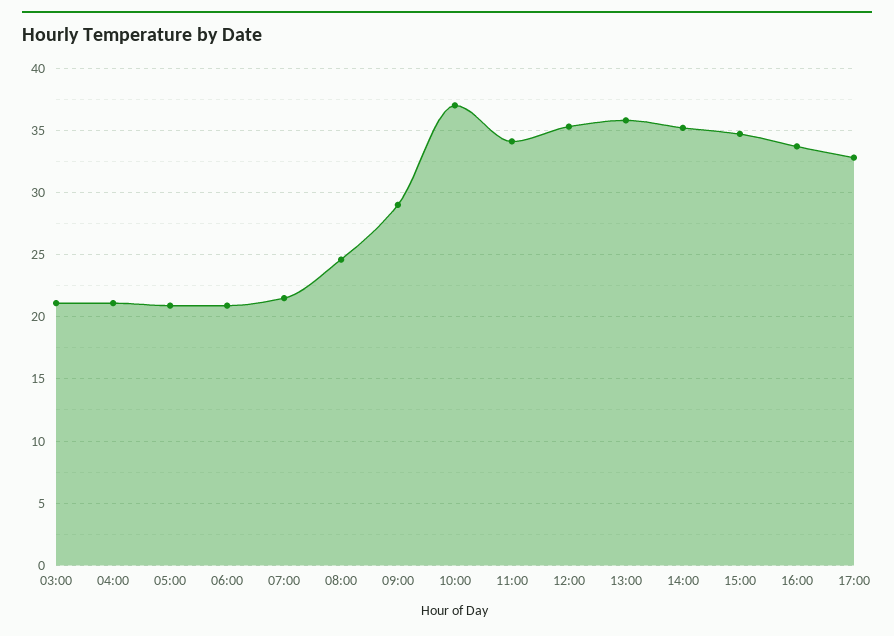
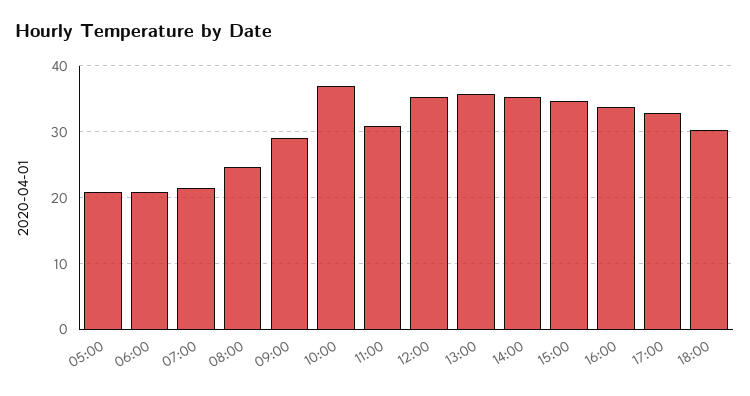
03:00: 21 -> none
04:00: 21 -> none
11:00: 34 -> 31
18:00: none -> 30

